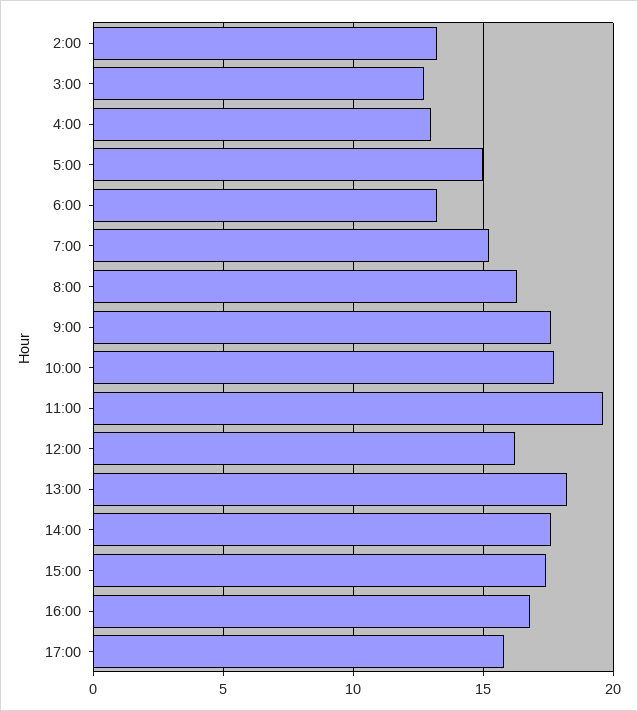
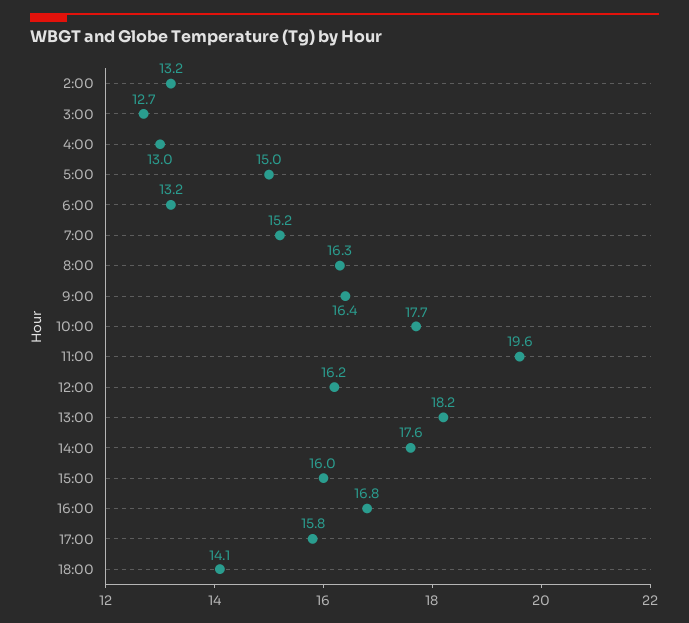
9:00: 17.5 -> 16.4
15:00: 17.5 -> 16
18:00: none -> 14.1

